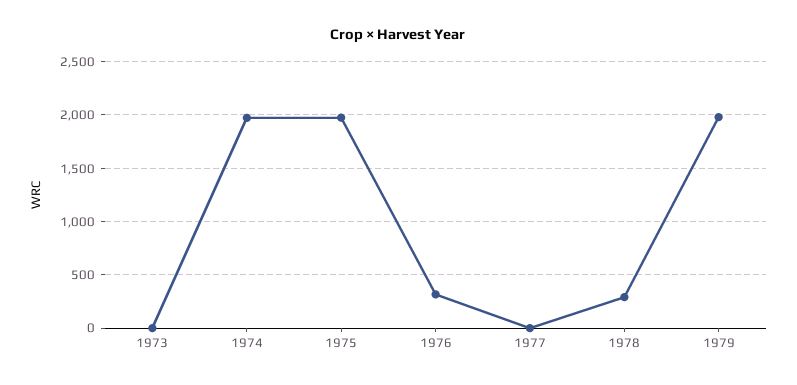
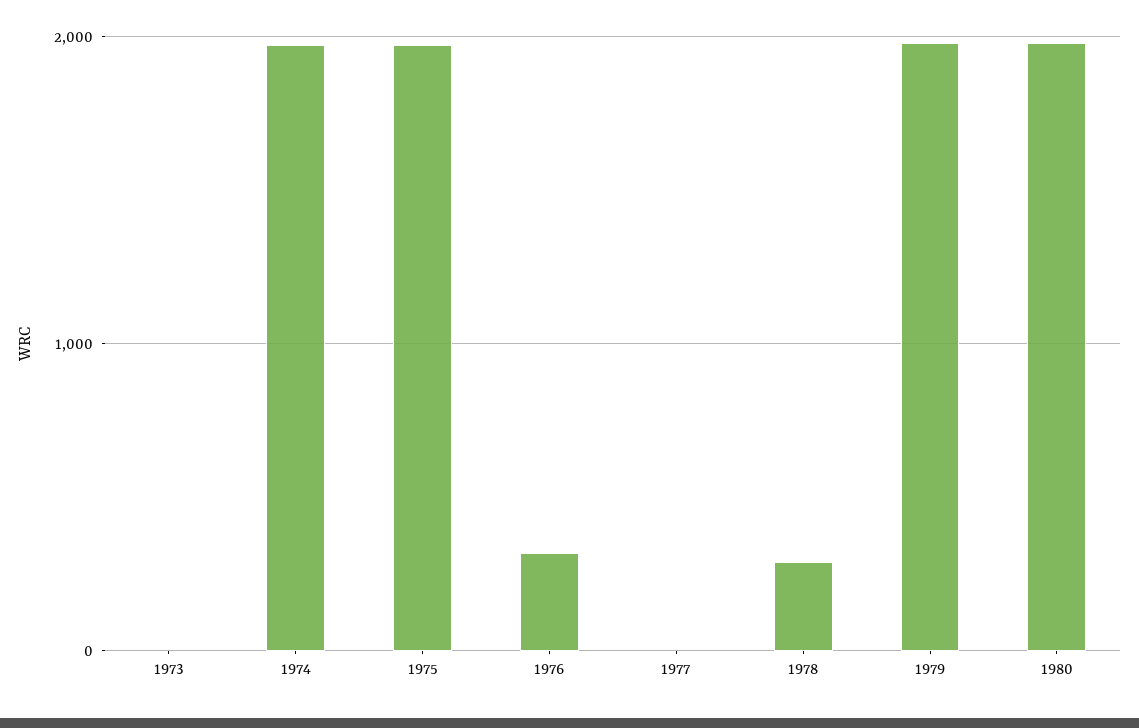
1980: none -> 2000

